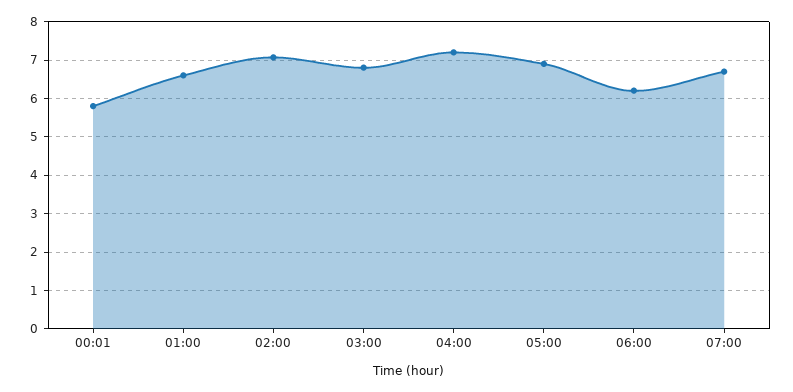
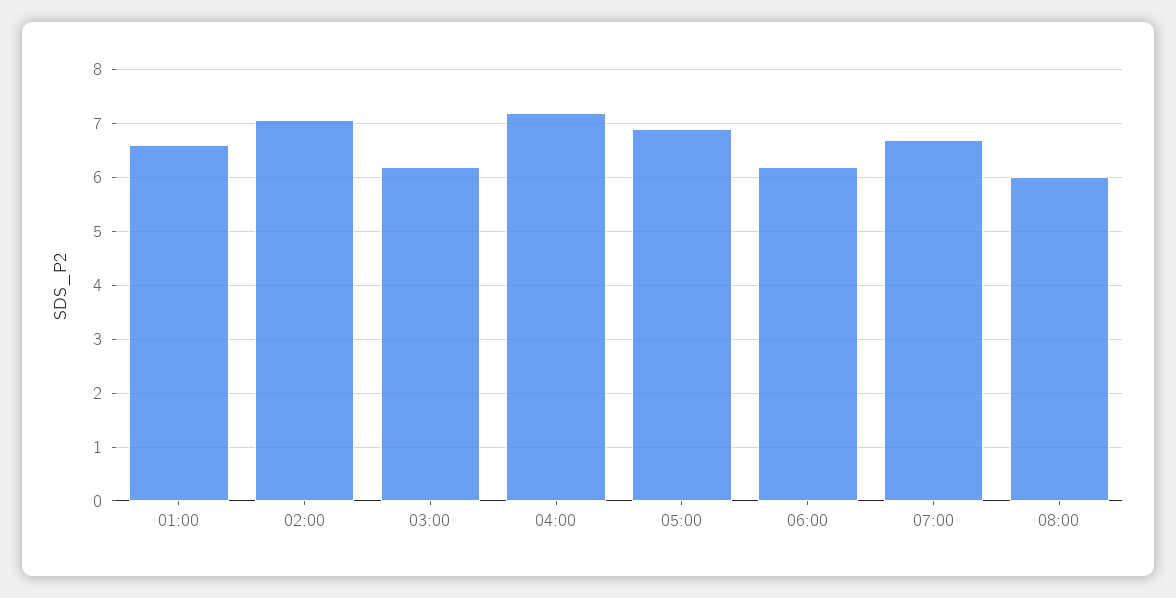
00:01: 5.8 -> none
03:00: 6.8 -> 6.2
08:00: none -> 6

